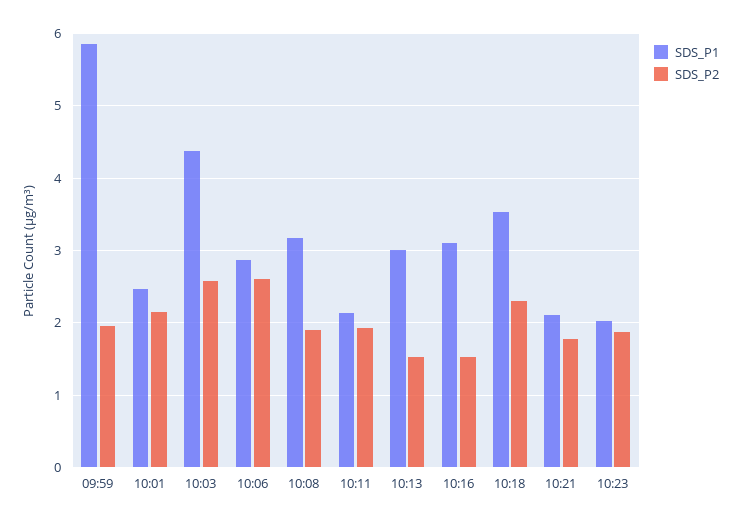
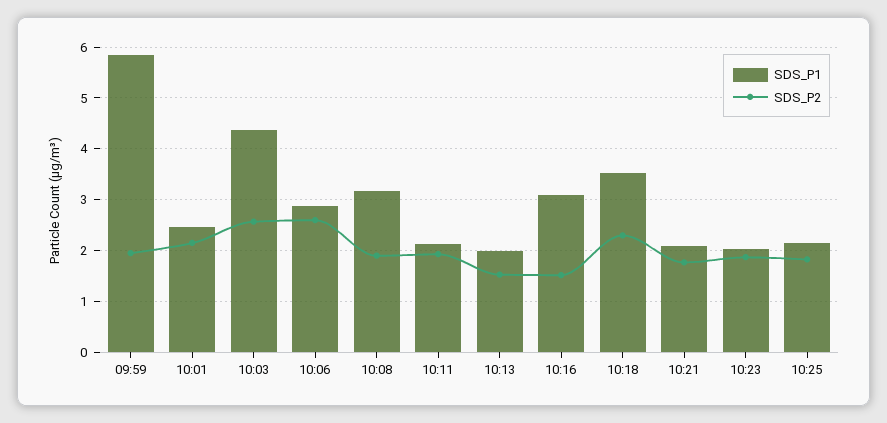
SDS_P1, 10:13: 3 -> 2
SDS_P1, 10:25: none -> 2.2
SDS_P2, 10:25: none -> 1.8

